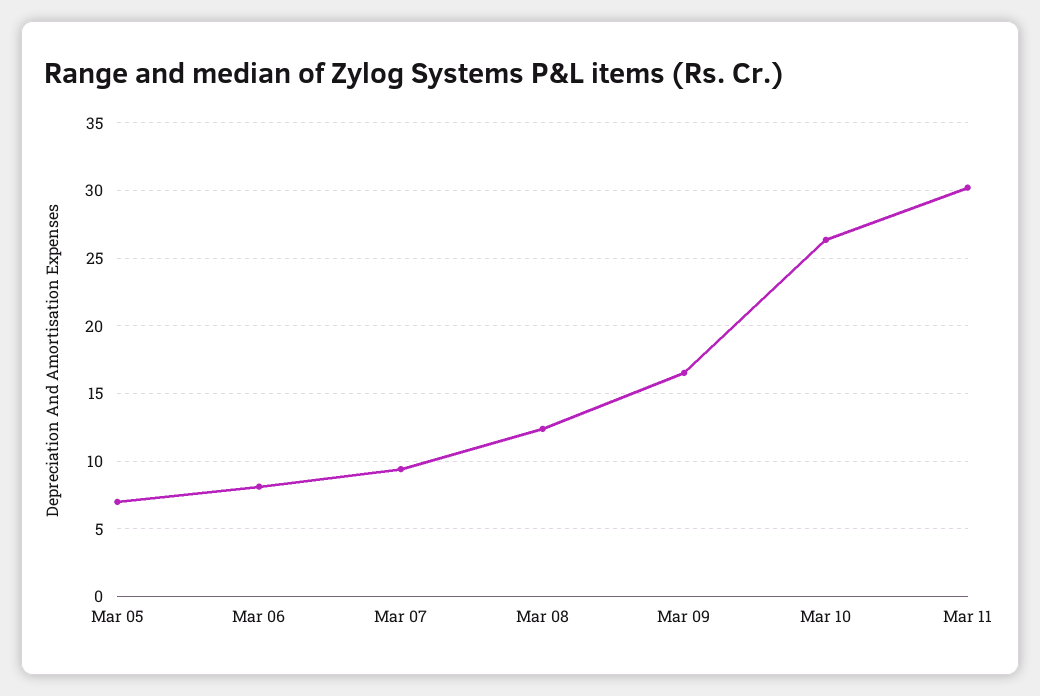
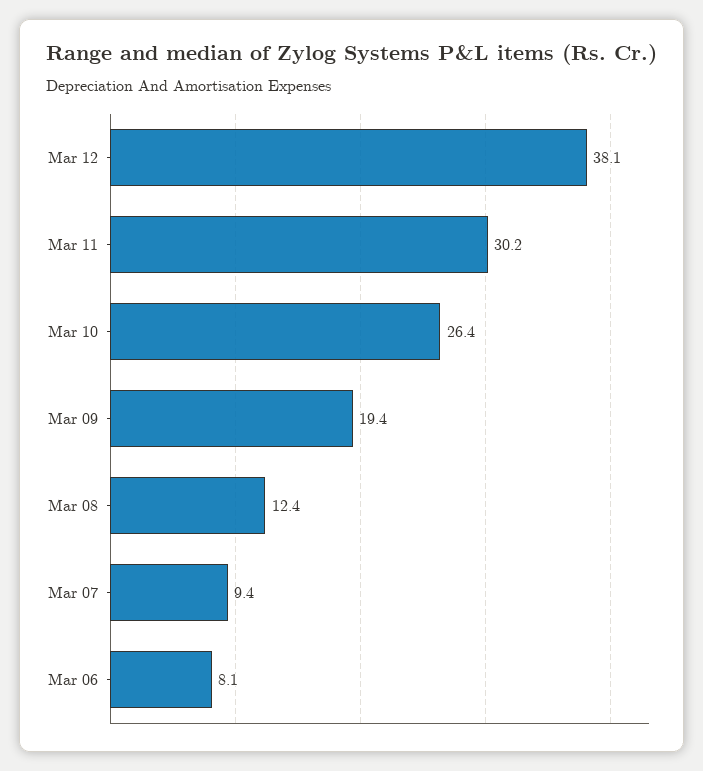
Mar 05: 7 -> none
Mar 09: 16.5 -> 19.4
Mar 12: none -> 38.1

